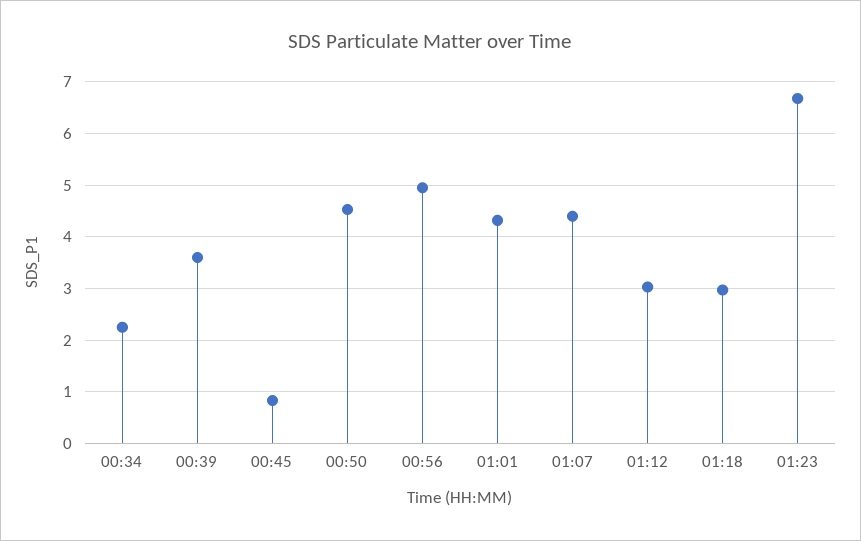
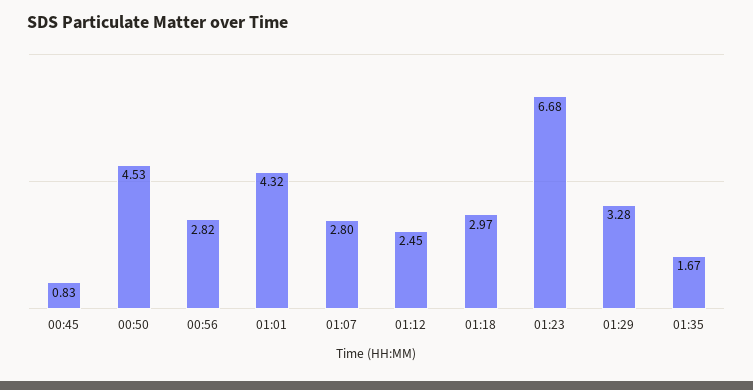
00:34: 2.2 -> none
00:39: 3.6 -> none
00:56: 5 -> 2.82
01:07: 4.4 -> 2.8
01:12: 3 -> 2.45
01:29: none -> 3.28
01:35: none -> 1.67

